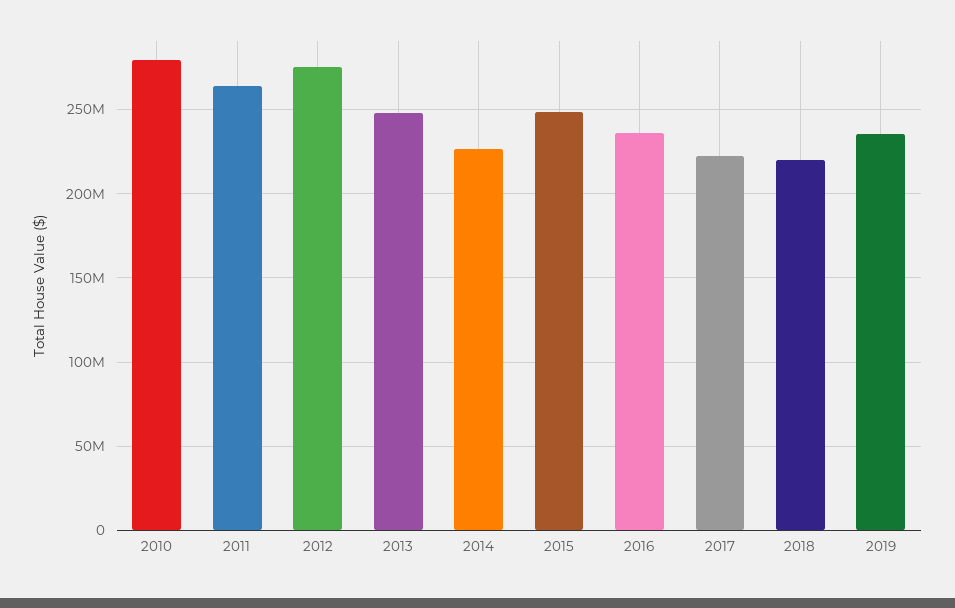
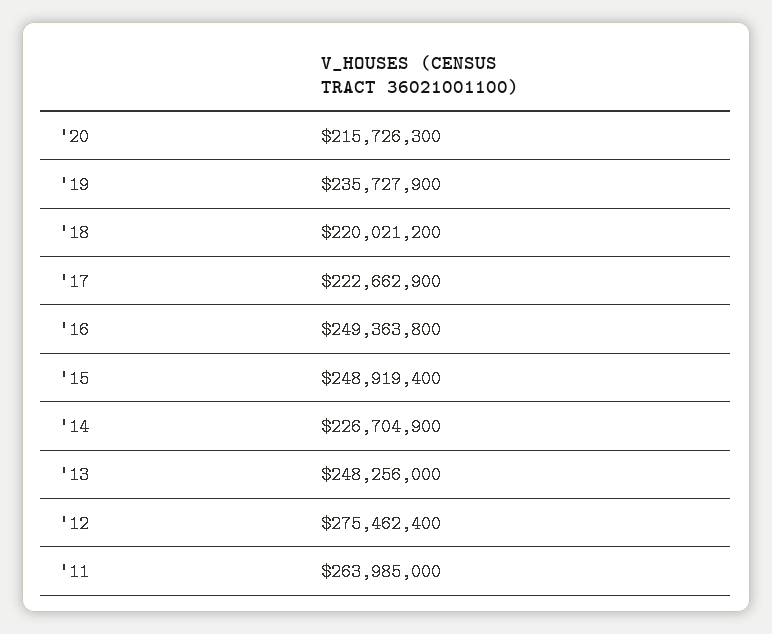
2010: 280000000 -> none
2016: 235000000 -> 249363800
'20: none -> 215726300

